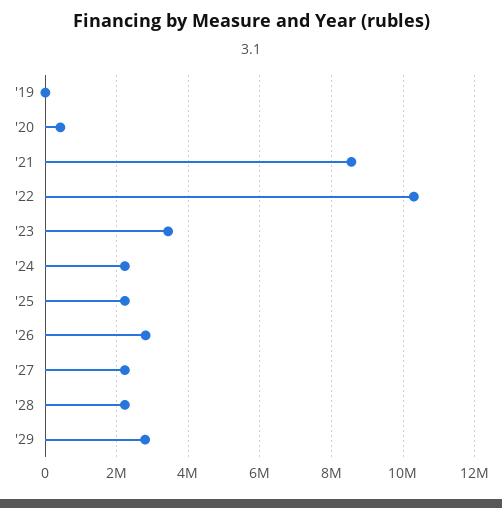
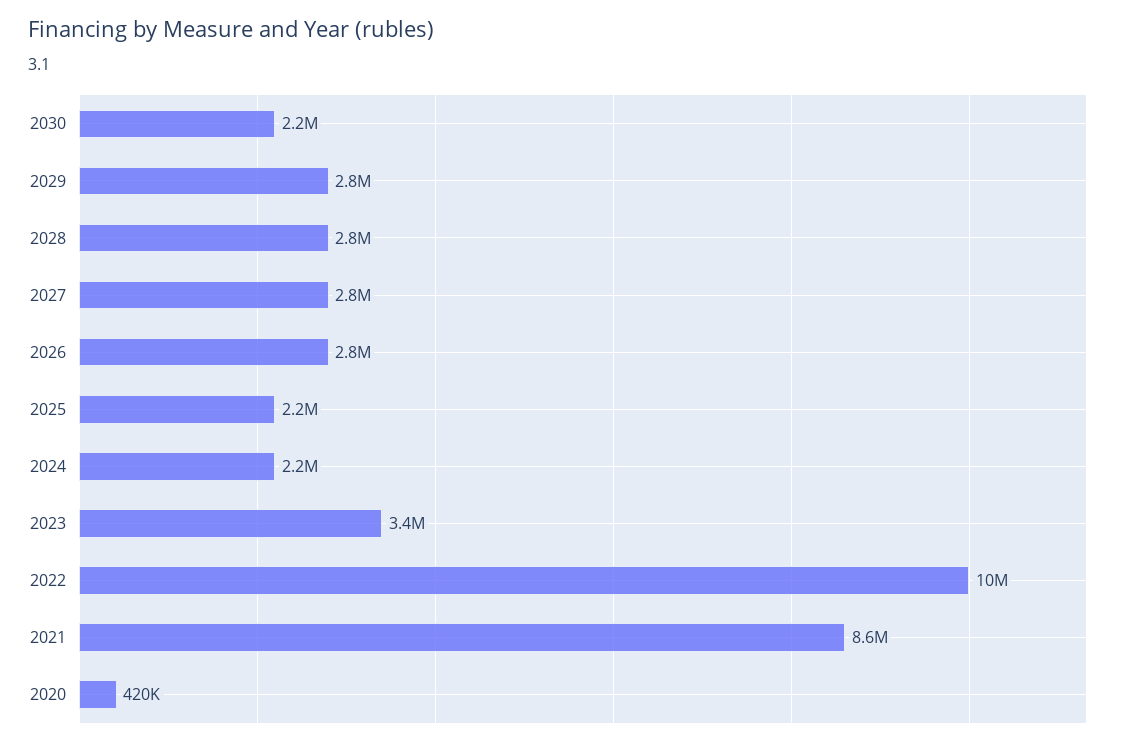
'19: 0 -> none
'27: 2200000 -> 2800000
'28: 2200000 -> 2800000
2030: none -> 2200000

